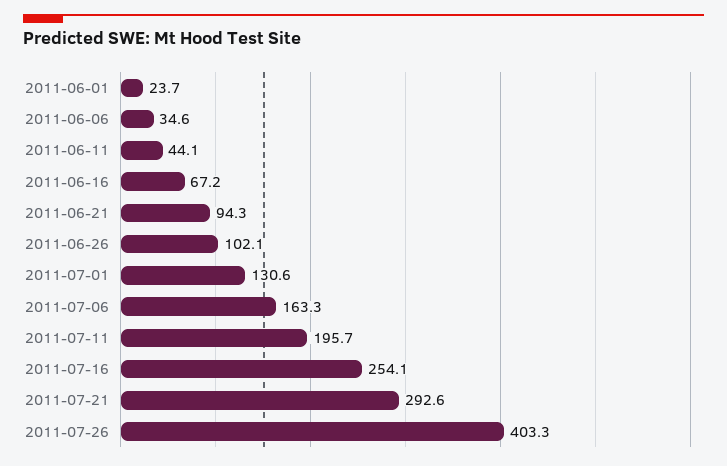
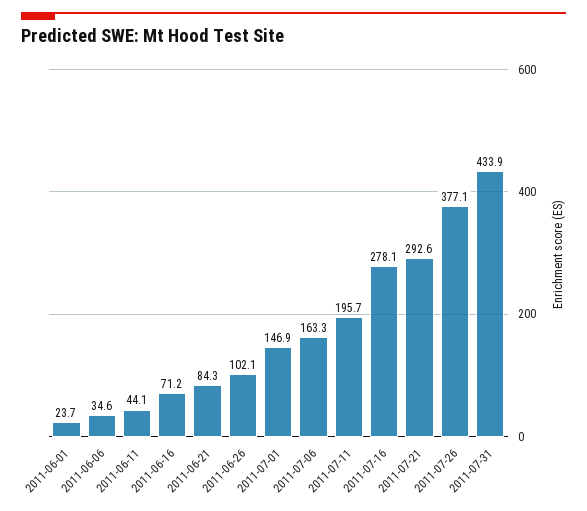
2011-06-16: 67.2 -> 71.2
2011-06-21: 94.3 -> 84.3
2011-07-01: 130.6 -> 146.9
2011-07-16: 254.1 -> 278.1
2011-07-26: 403.3 -> 377.1
2011-07-31: none -> 433.9

